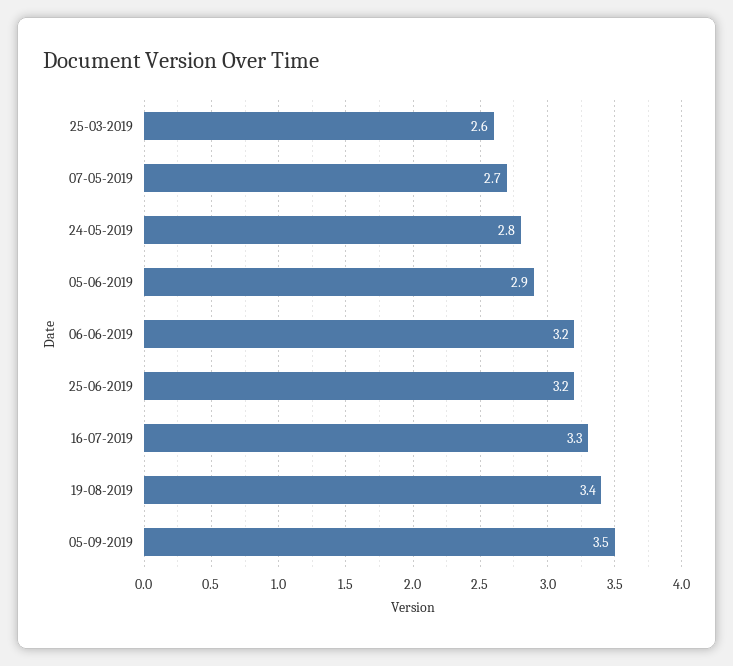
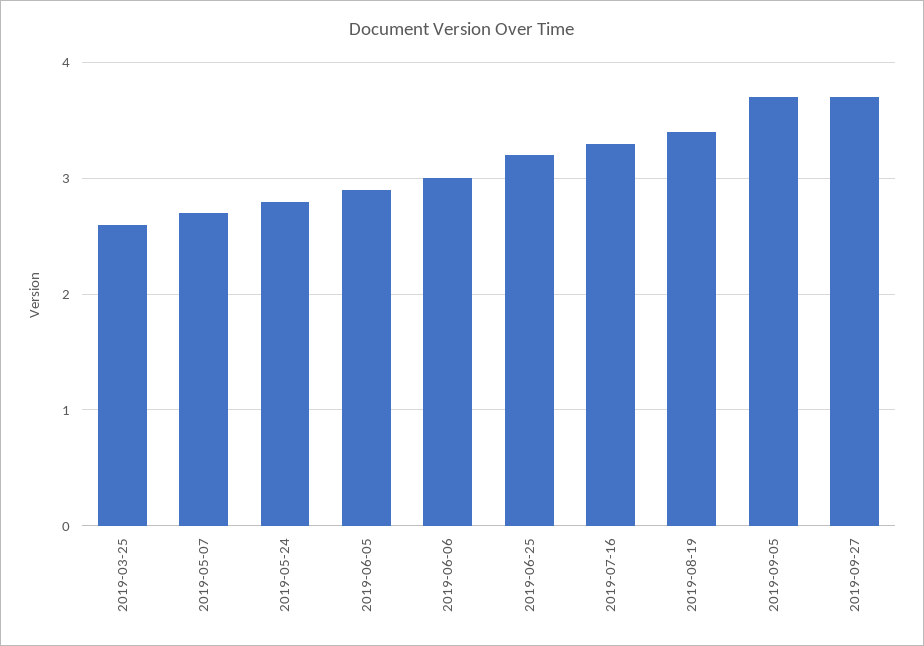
06-06-2019: 3.2 -> 3
05-09-2019: 3.5 -> 3.7
2019-09-27: none -> 3.7

